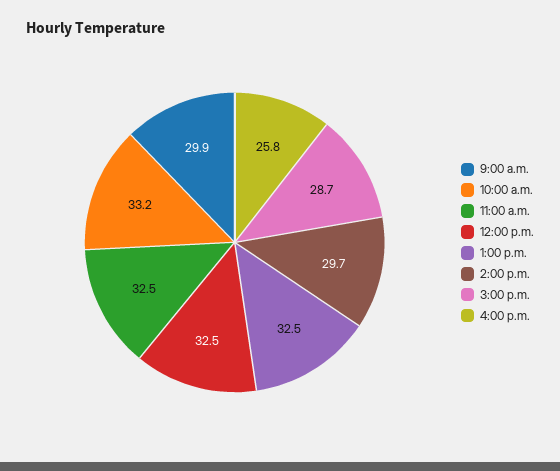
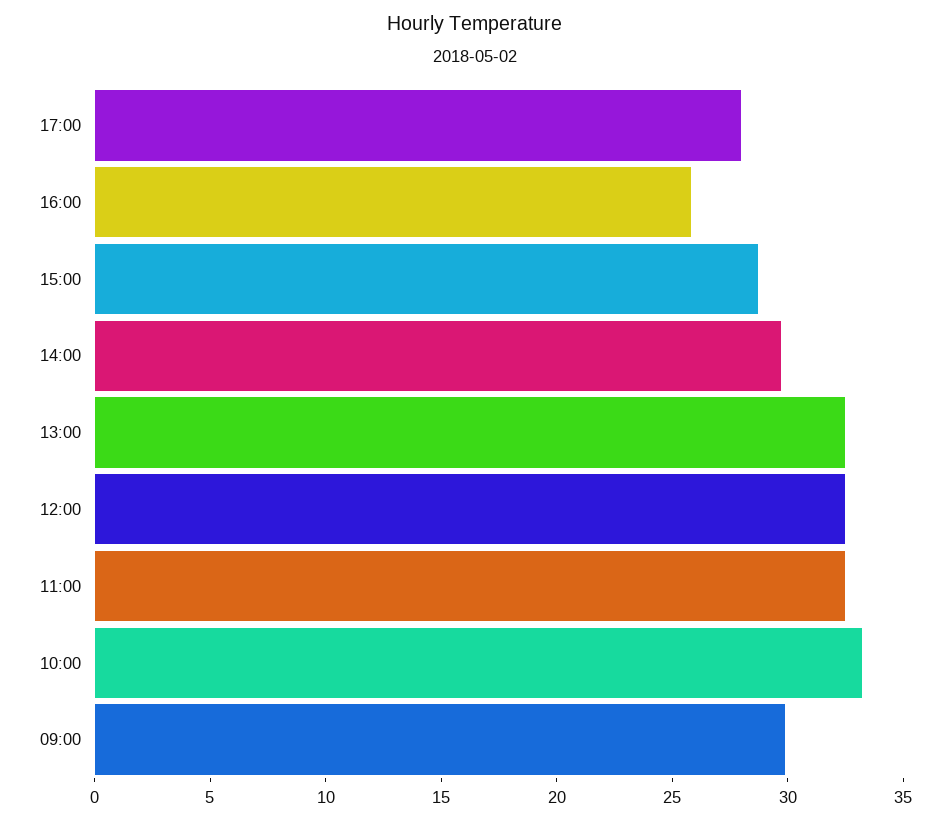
17:00: none -> 28

